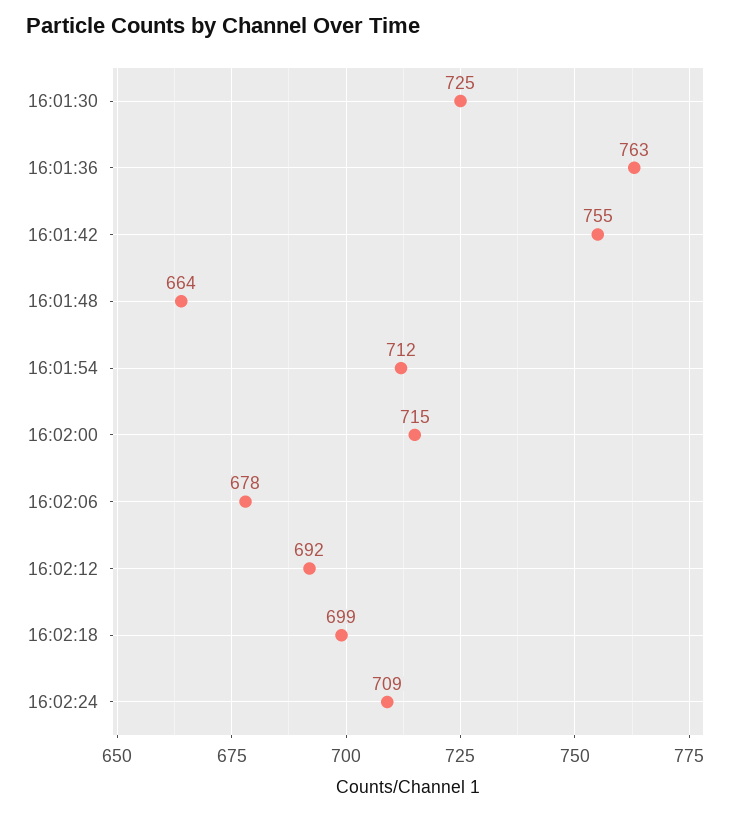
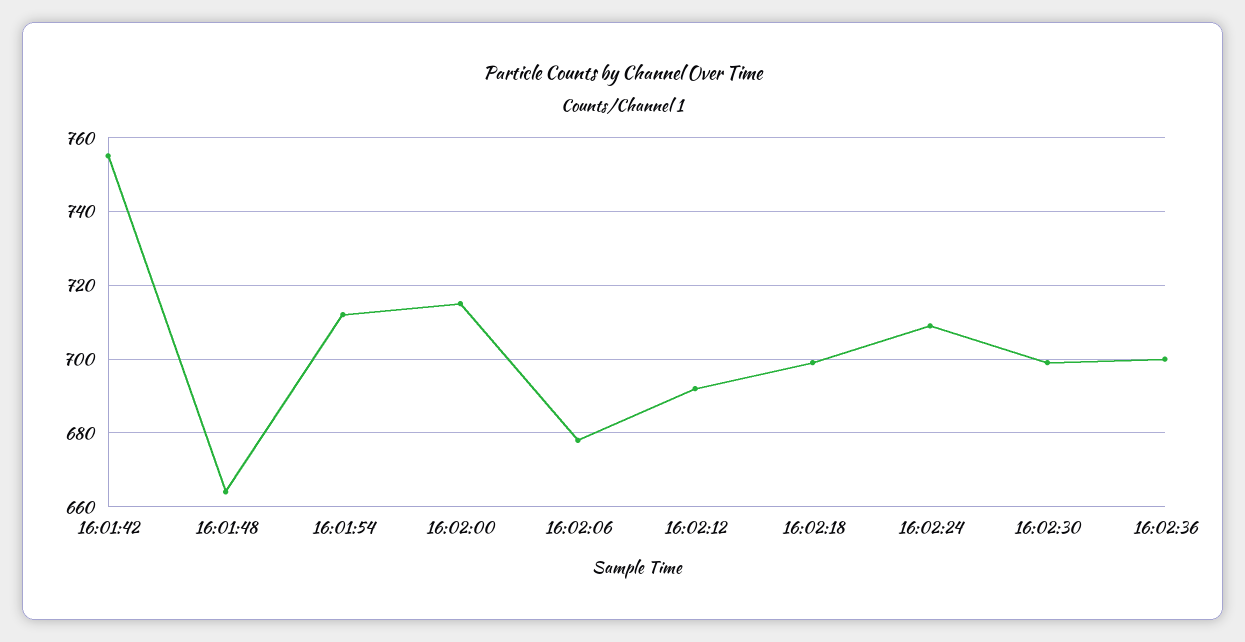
16:01:30: 725 -> none
16:01:36: 763 -> none
16:02:30: none -> 700
16:02:36: none -> 700

